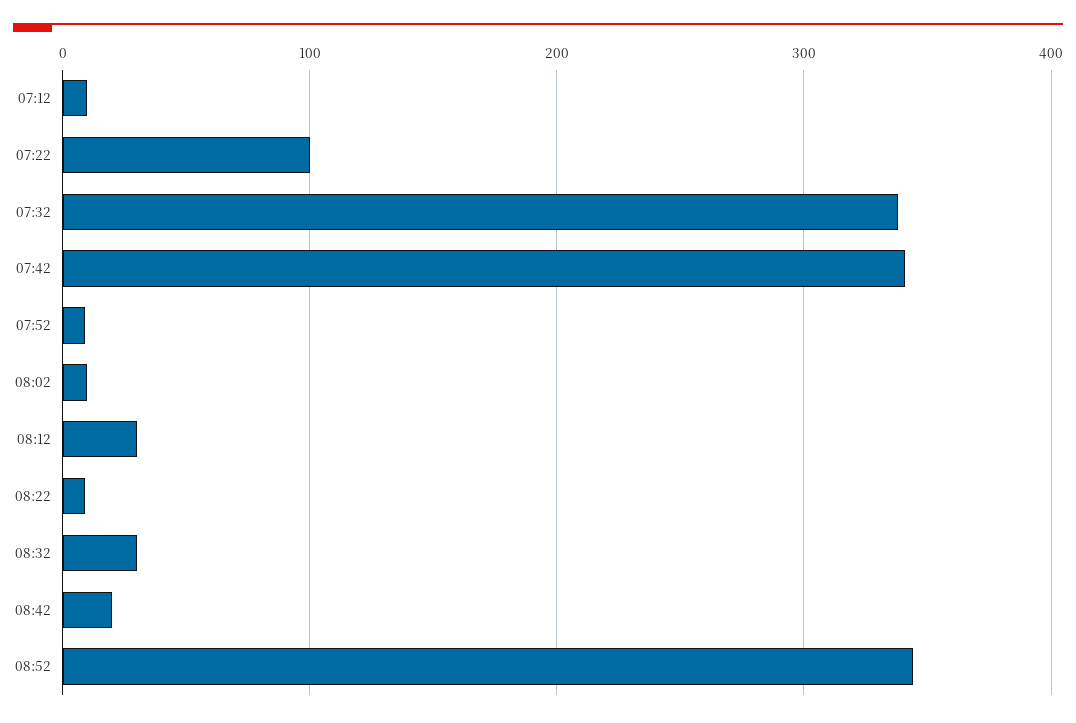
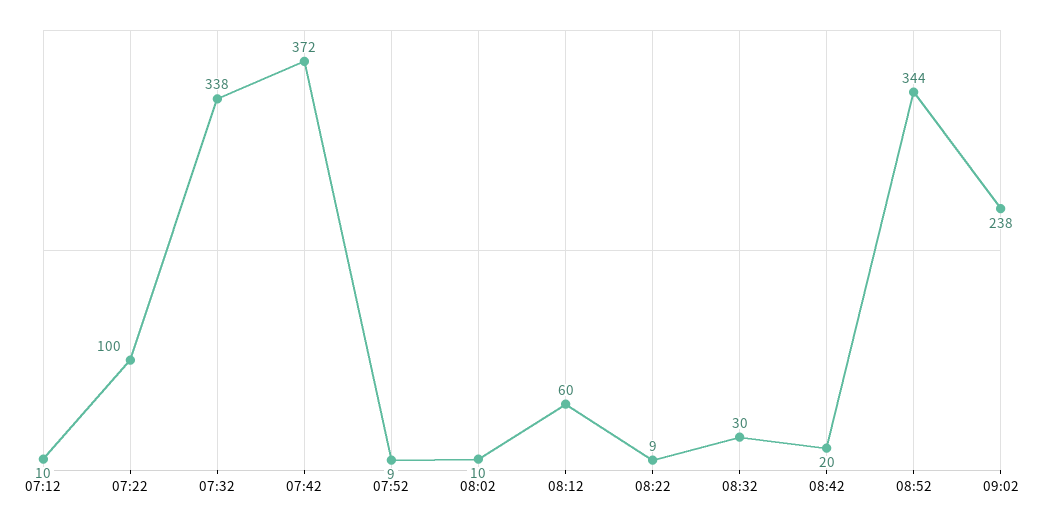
07:42: 340 -> 372
08:12: 30 -> 60
09:02: none -> 238

